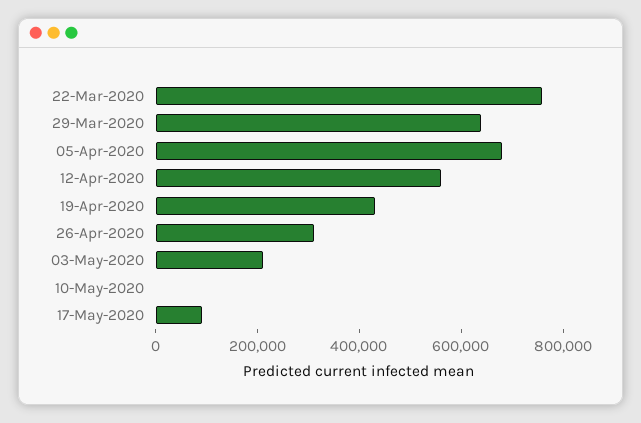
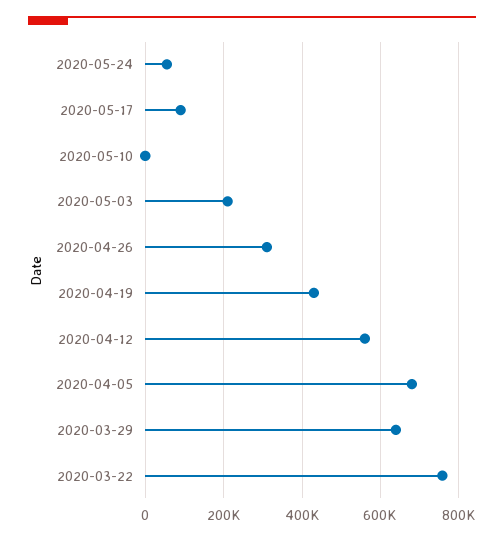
2020-05-24: none -> 60000

